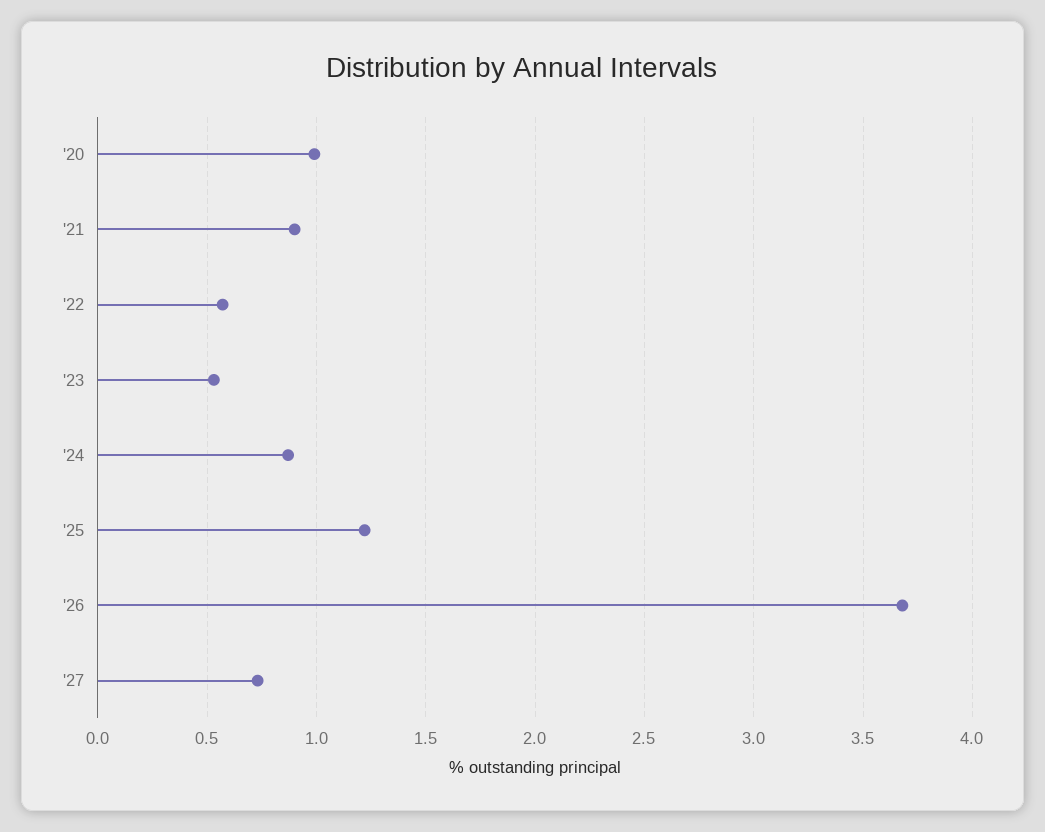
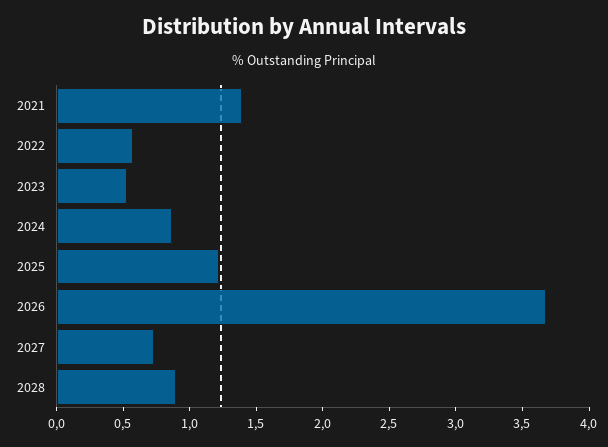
'20: 1 -> none
'21: 0.9 -> 1.4
2028: none -> 0.9

